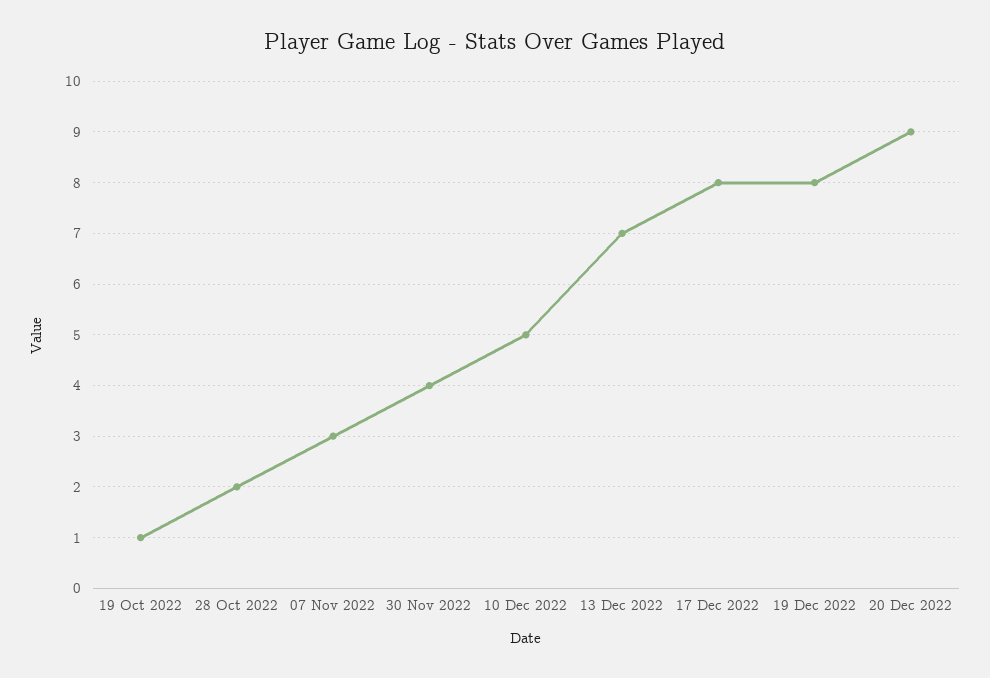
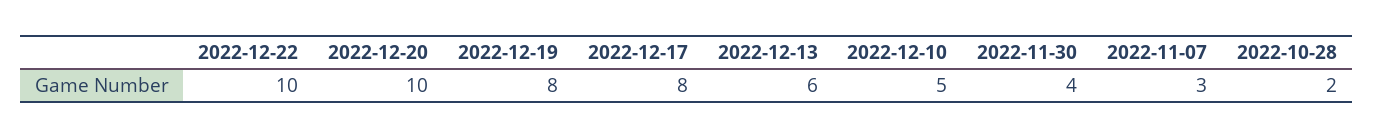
19 Oct 2022: 1 -> none
13 Dec 2022: 7 -> 6
20 Dec 2022: 9 -> 10
2022-12-22: none -> 10

